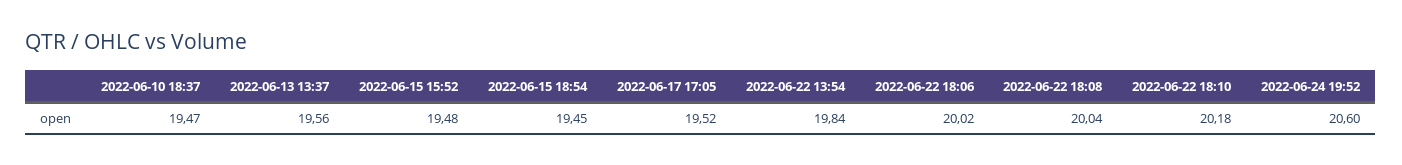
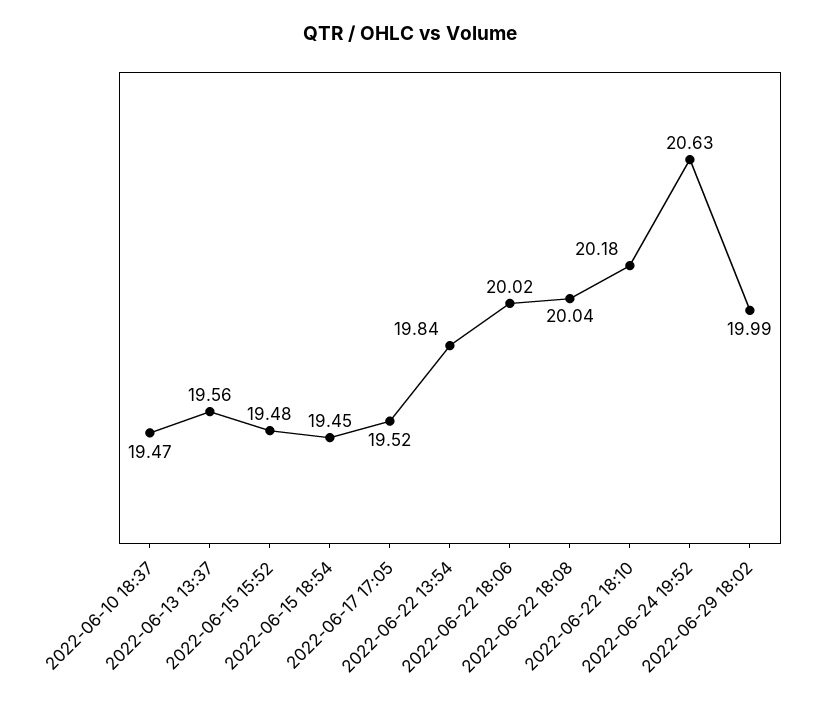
2022-06-24 19:52: 20.6 -> 20.63
2022-06-29 18:02: none -> 19.99

